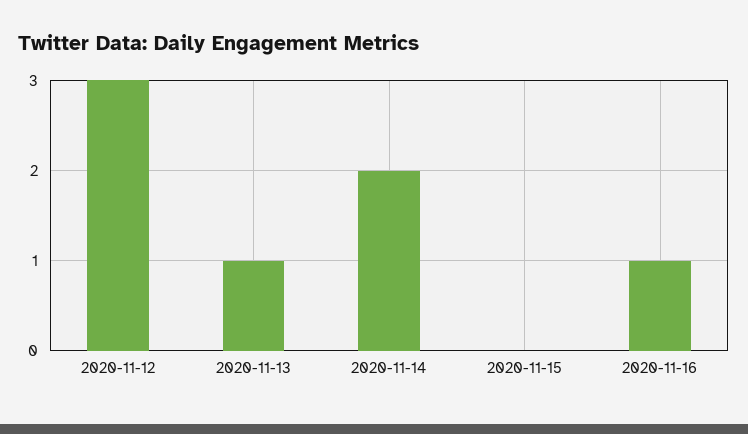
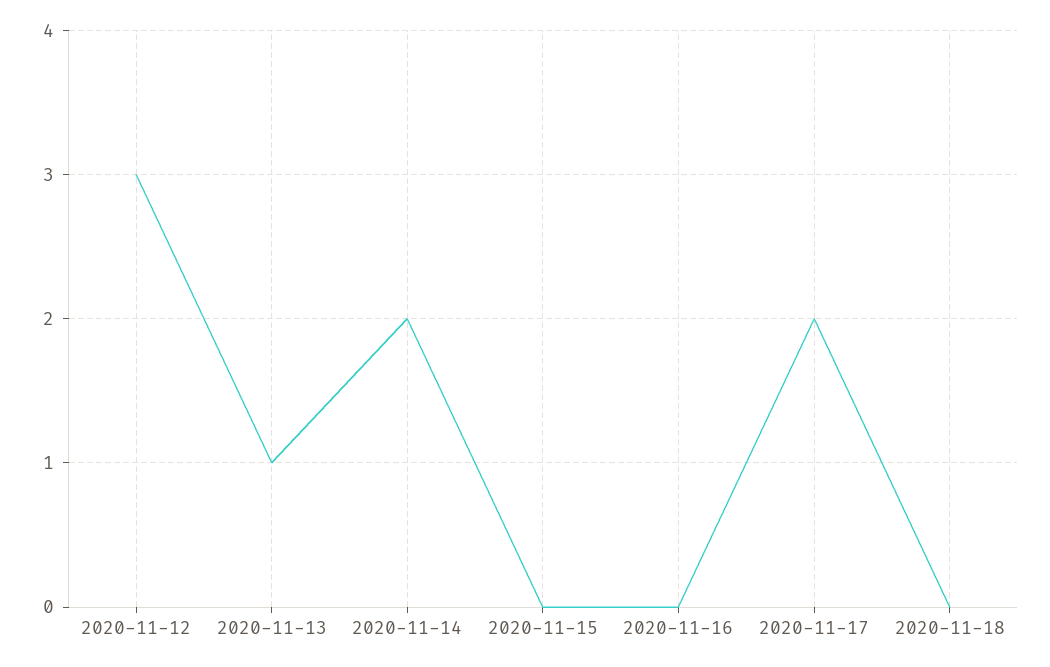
2020-11-16: 1 -> 0
2020-11-17: none -> 2
2020-11-18: none -> 0

